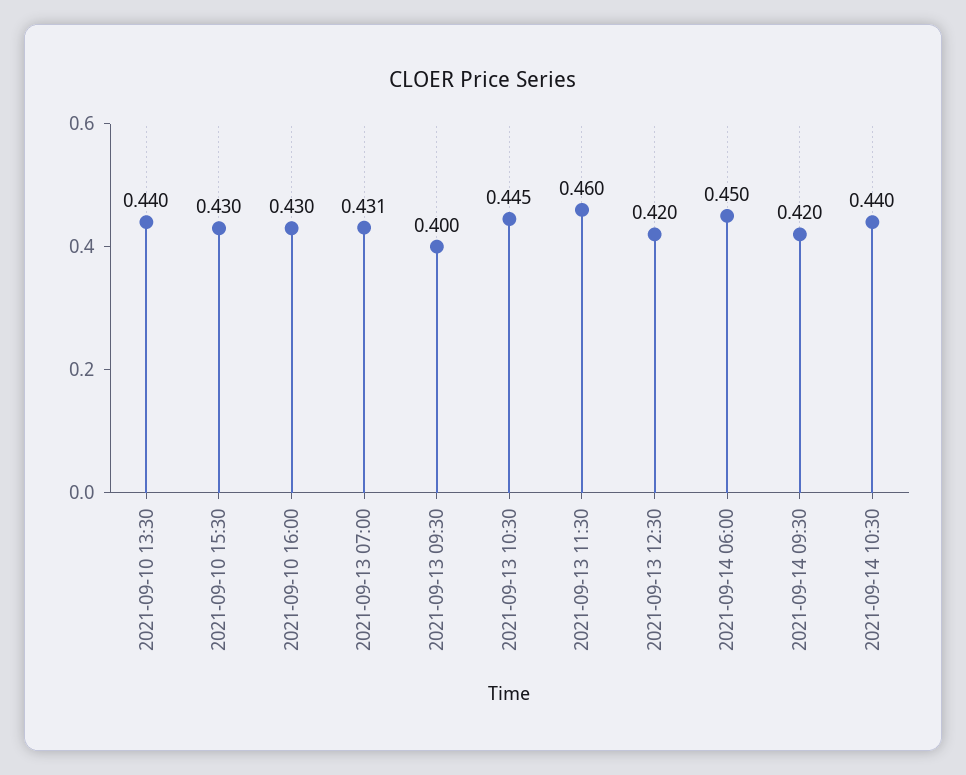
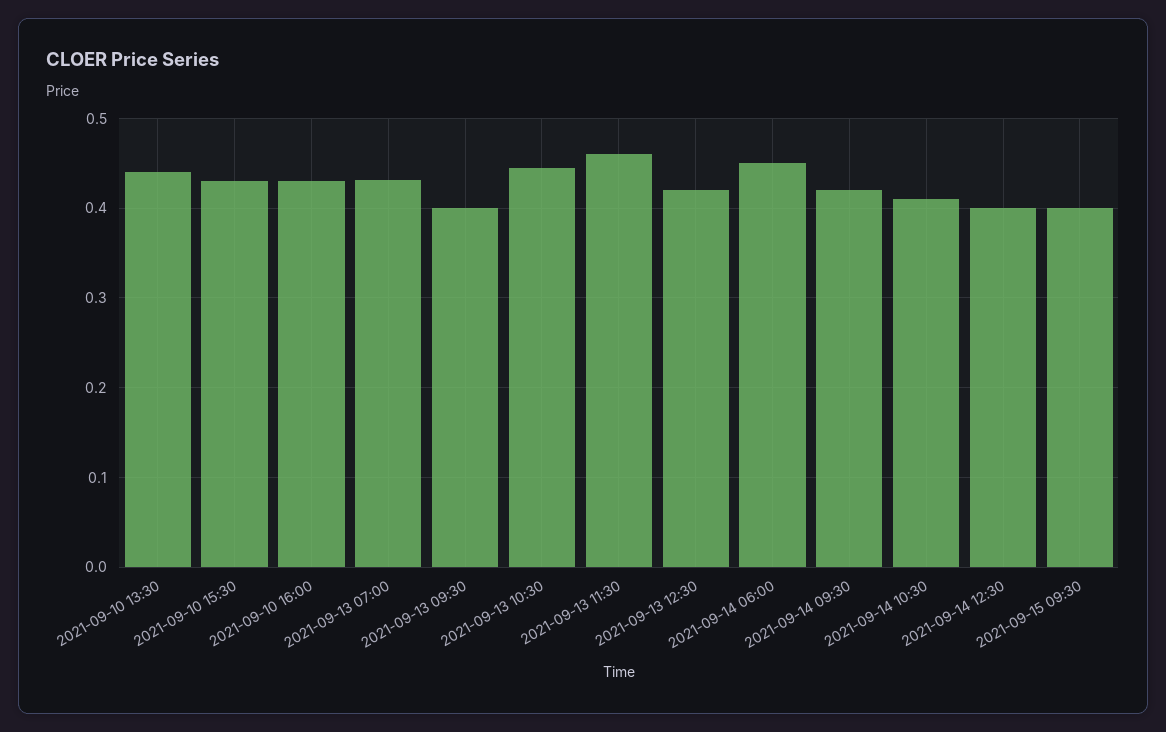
2021-09-14 10:30: 0.44 -> 0.41
2021-09-14 12:30: none -> 0.4
2021-09-15 09:30: none -> 0.4

